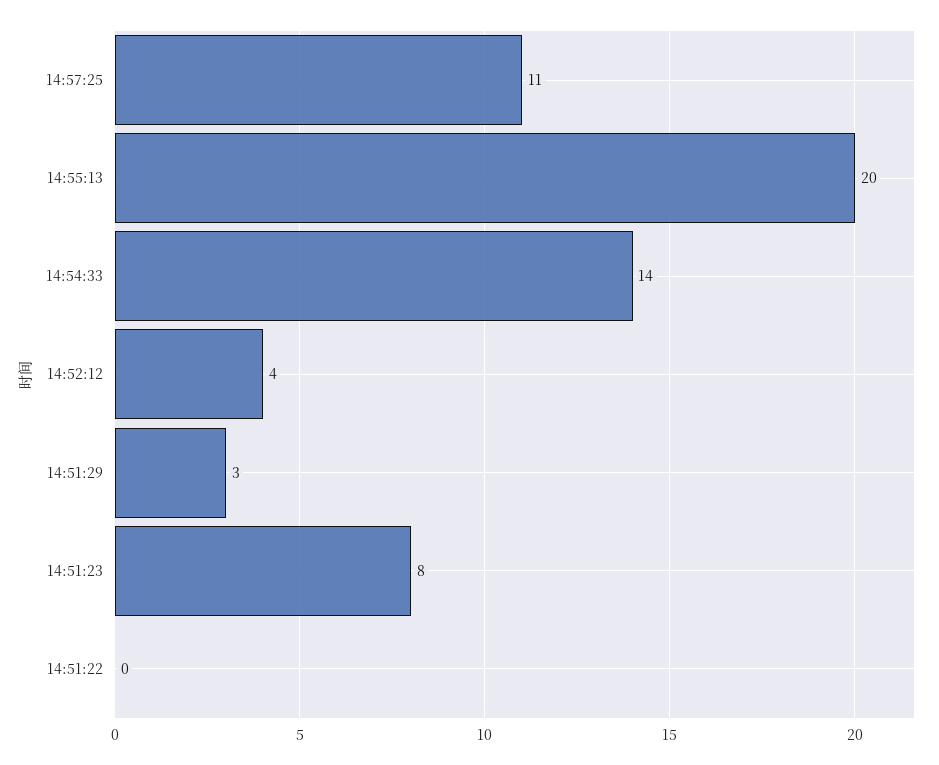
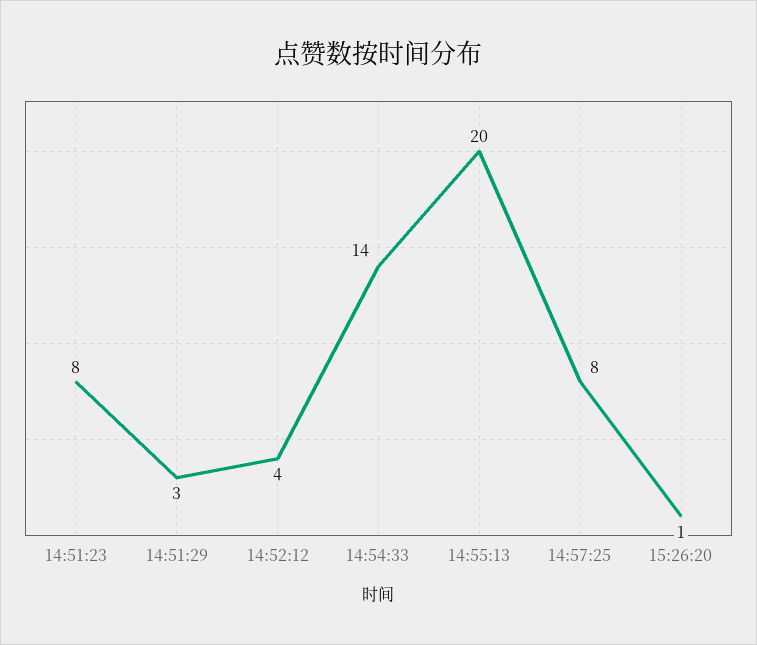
14:57:25: 11 -> 8
14:51:22: 0 -> none
15:26:20: none -> 1

